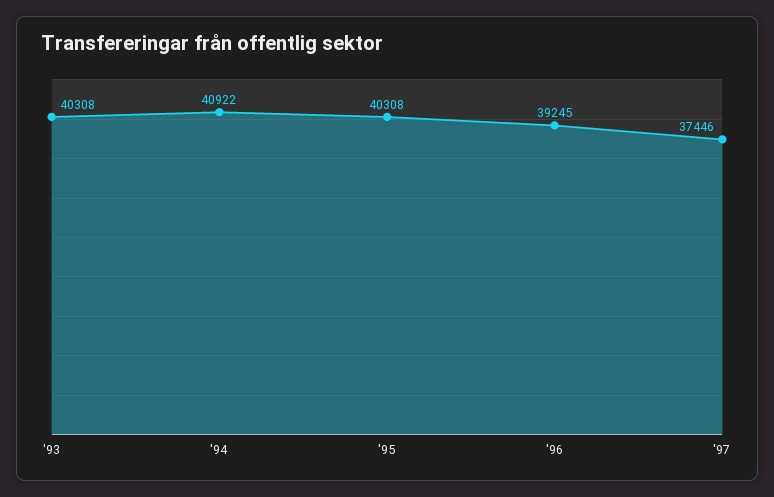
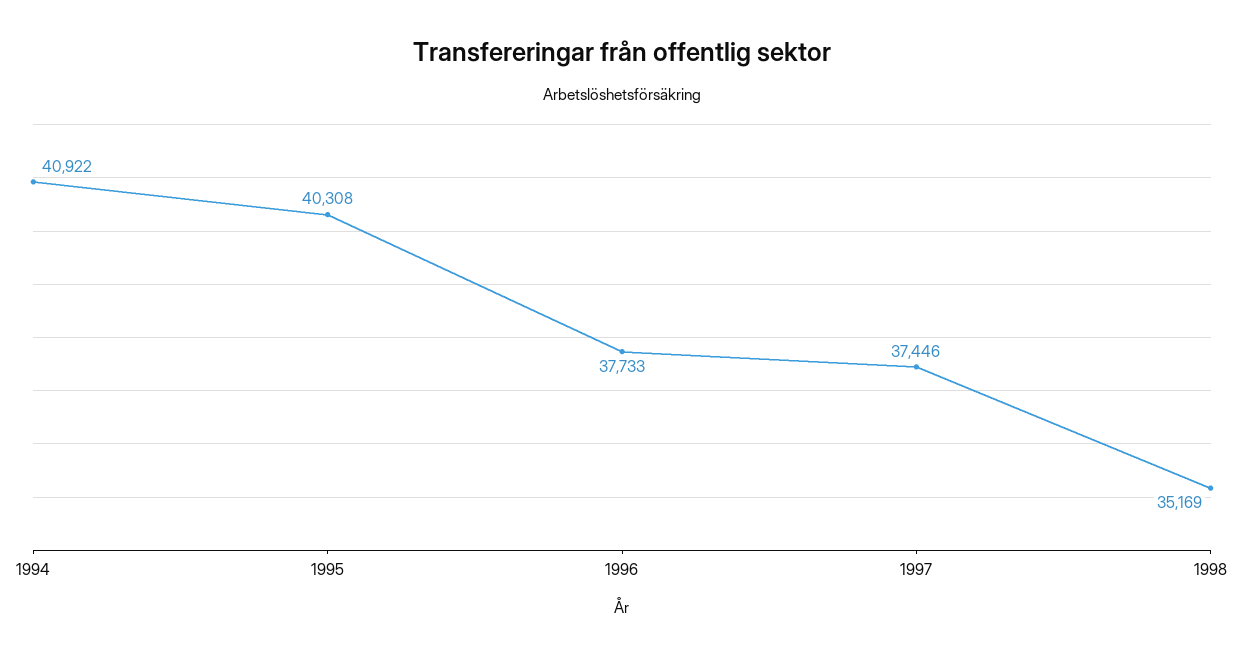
'93: 40308 -> none
'96: 39245 -> 37733
1998: none -> 35169

